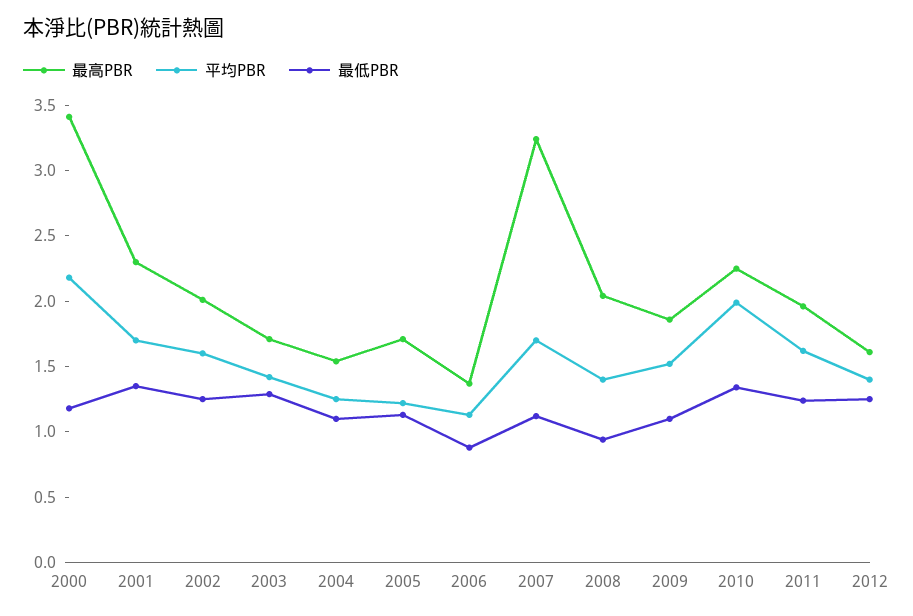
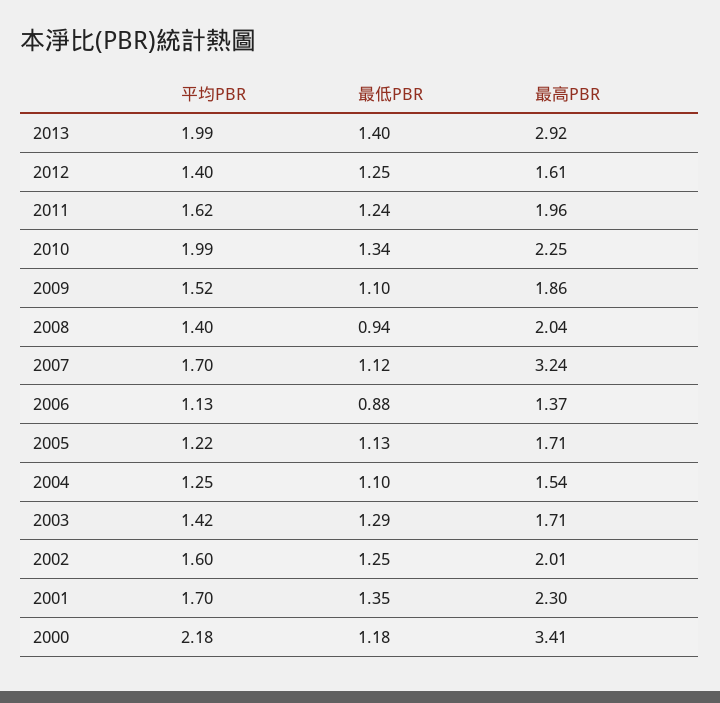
平均PBR, 2013: none -> 1.99
最低PBR, 2013: none -> 1.4
最高PBR, 2013: none -> 2.92

